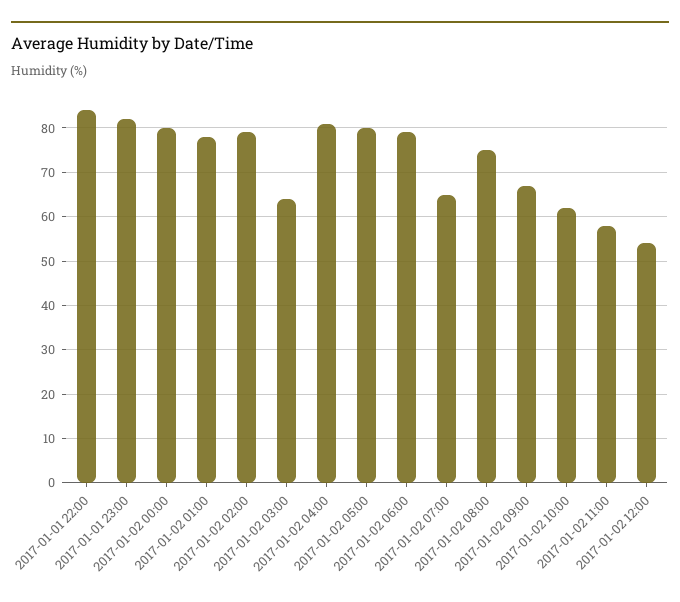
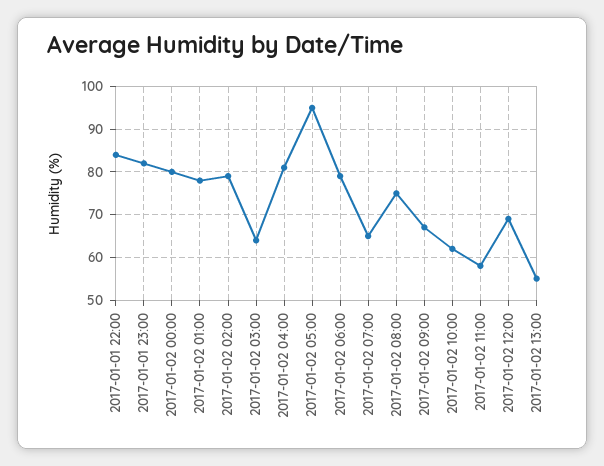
2017-01-02 05:00: 80 -> 95
2017-01-02 12:00: 55 -> 70
2017-01-02 13:00: none -> 55

